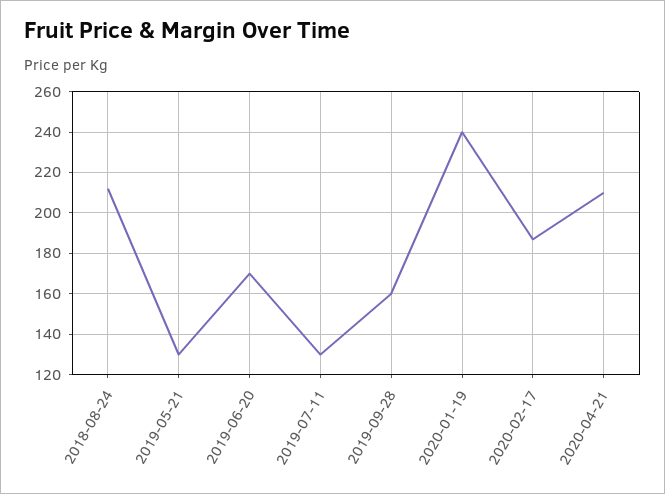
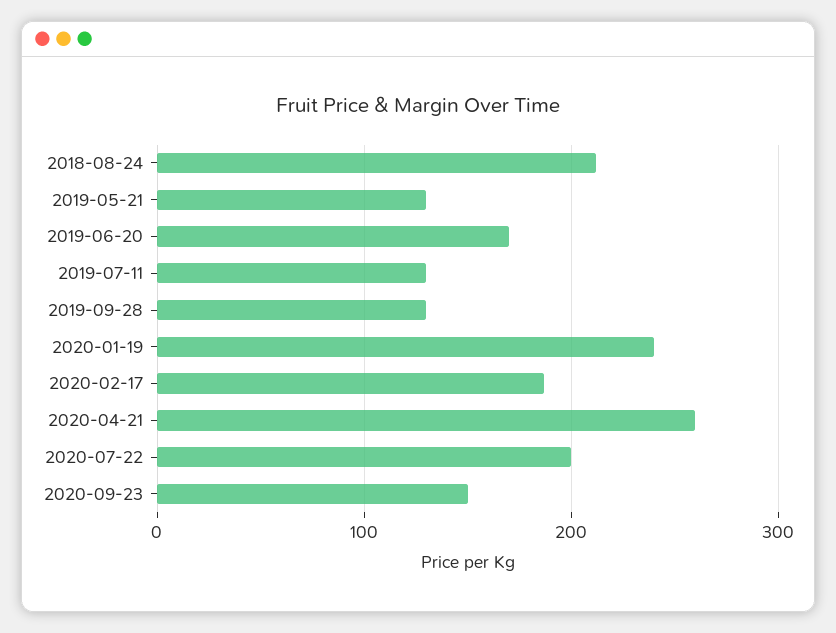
2019-09-28: 160 -> 130
2020-04-21: 210 -> 260
2020-07-22: none -> 200
2020-09-23: none -> 150

